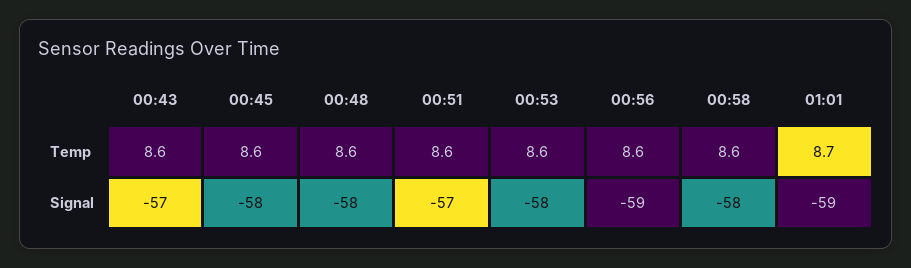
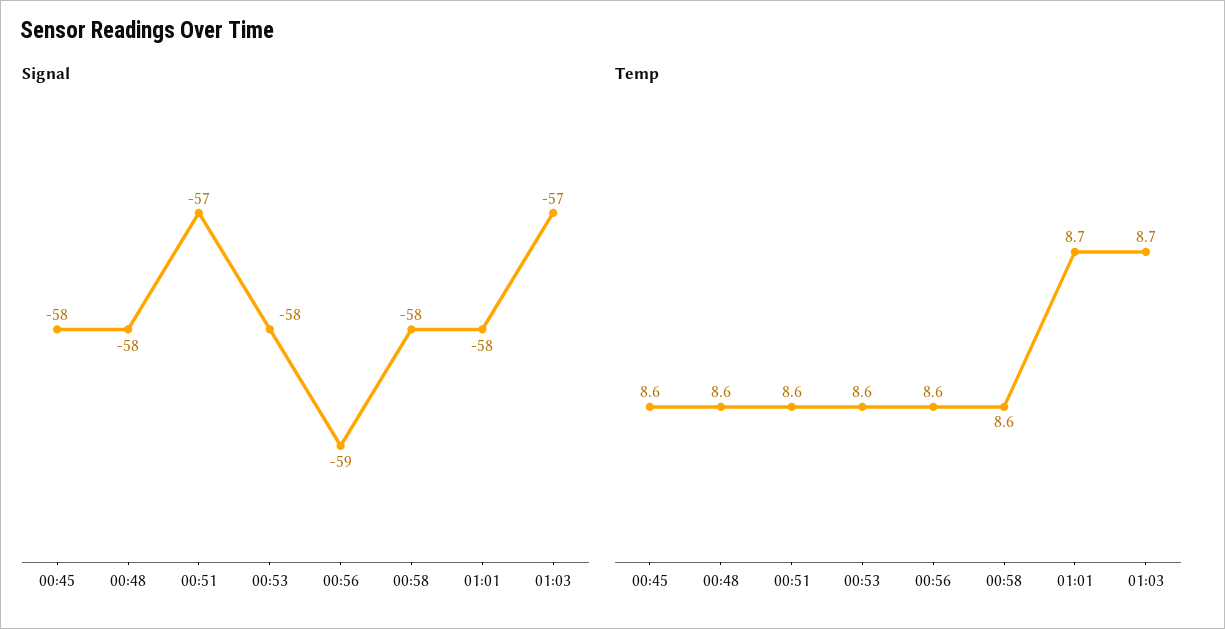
Temp, 00:43: 8.6 -> none
Signal, 00:43: -57 -> none
Signal, 01:01: -59 -> -58
Signal, 01:03: none -> -57
Temp, 01:03: none -> 8.7

